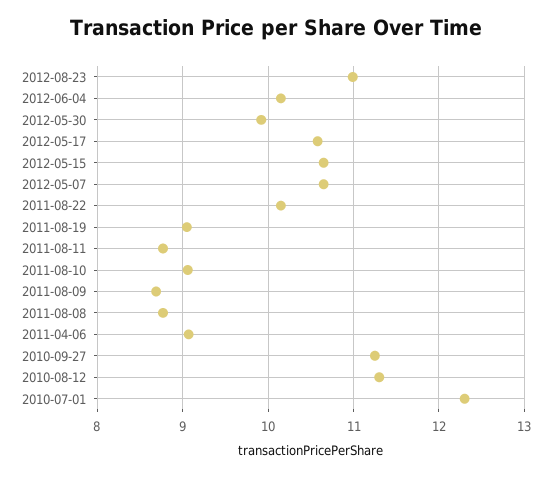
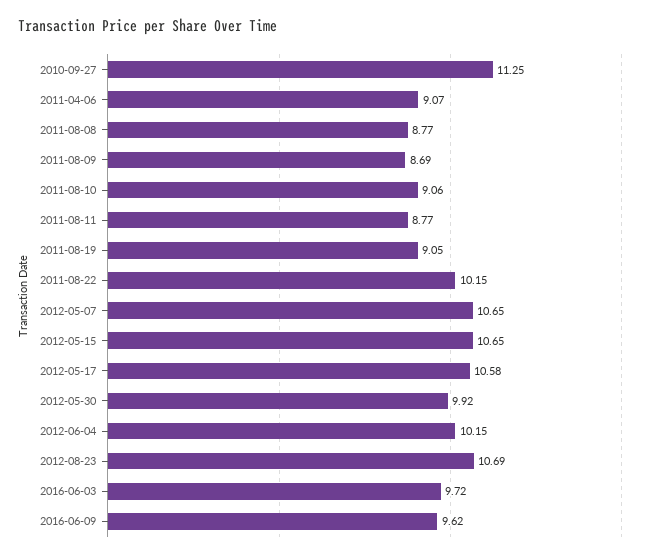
2012-08-23: 11 -> 10.69
2010-08-12: 11.3 -> none
2010-07-01: 12.3 -> none
2016-06-03: none -> 9.72
2016-06-09: none -> 9.62

